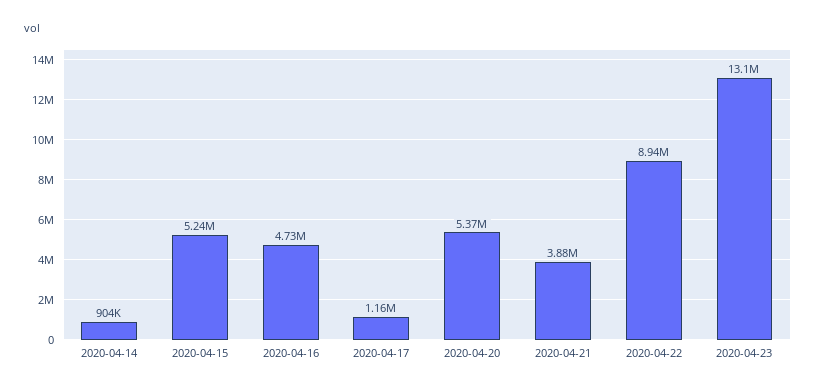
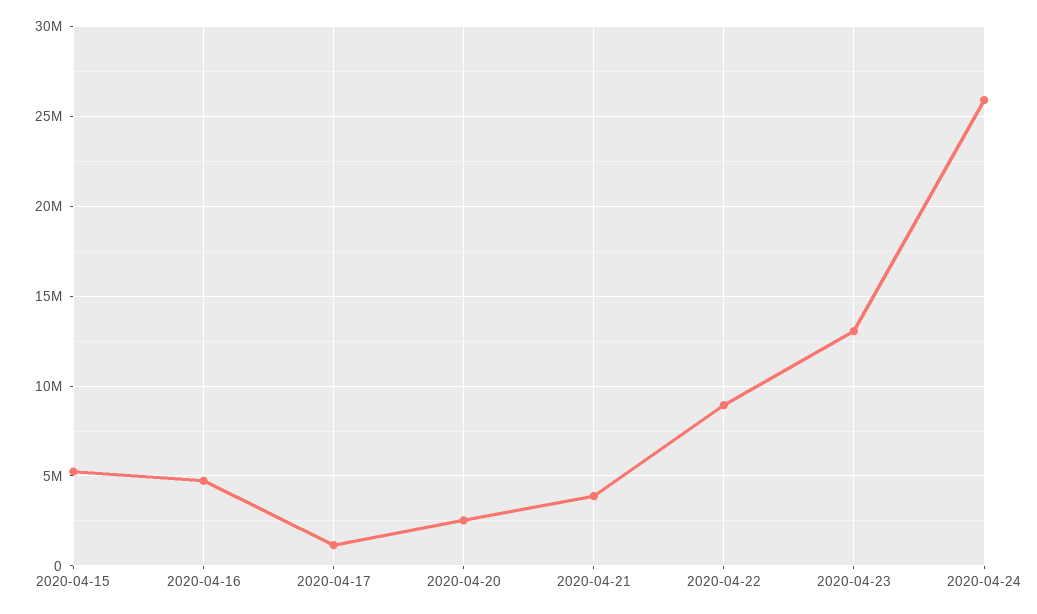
2020-04-14: 904000 -> none
2020-04-20: 5370000 -> 2500000
2020-04-24: none -> 26000000

